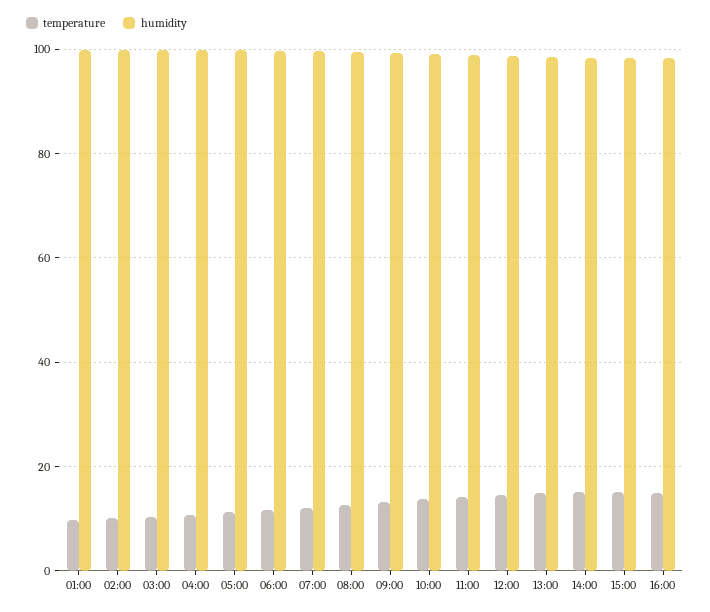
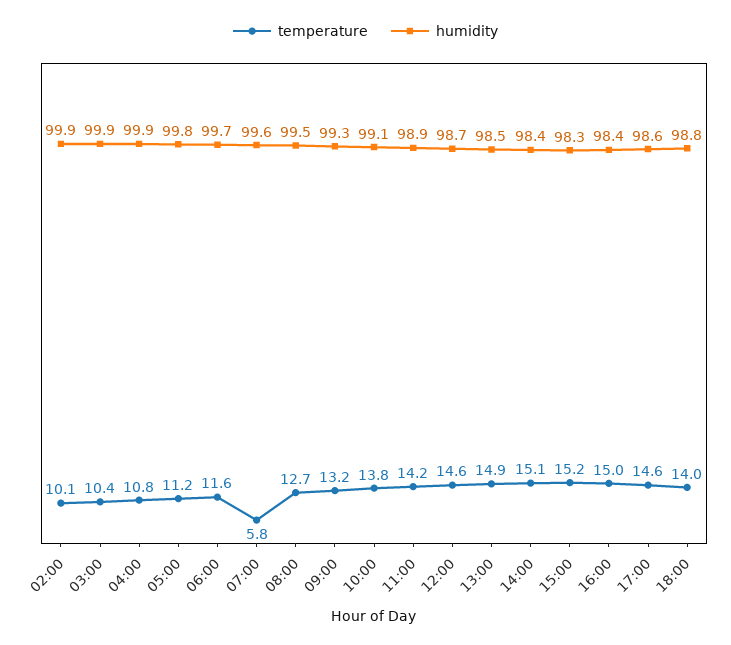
temperature, 01:00: 10 -> none
humidity, 01:00: 100 -> none
temperature, 07:00: 12 -> 5.8
temperature, 17:00: none -> 14.6
humidity, 17:00: none -> 98.6
temperature, 18:00: none -> 14
humidity, 18:00: none -> 98.8

